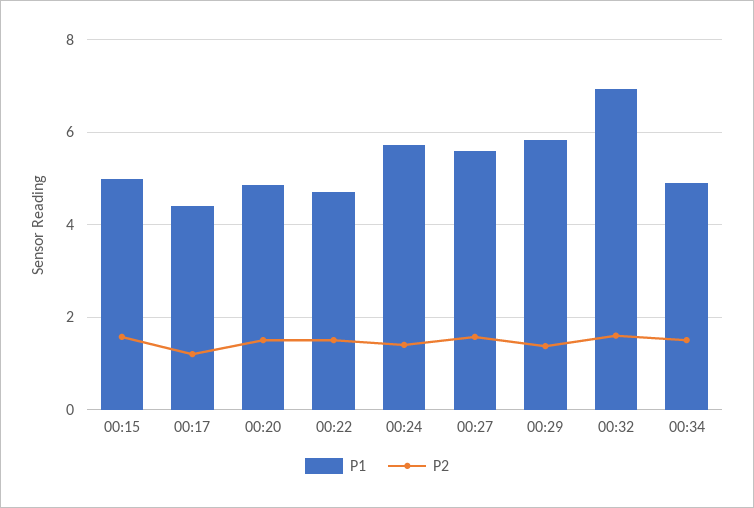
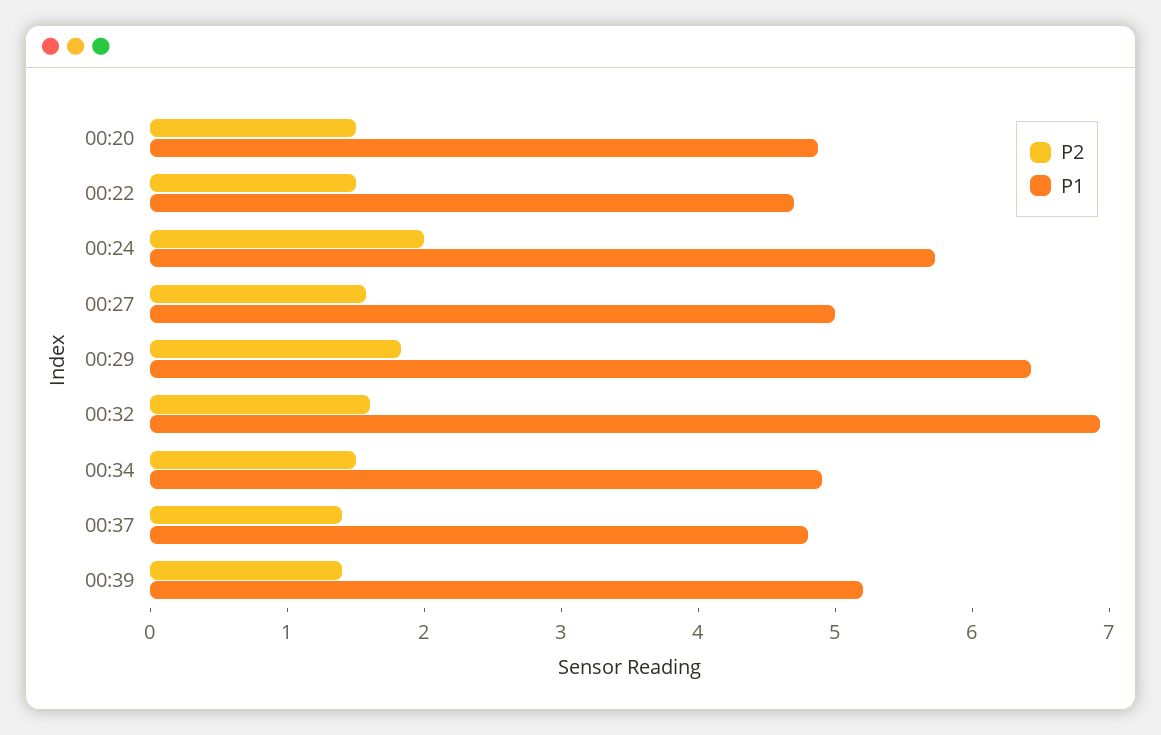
P1, 00:15: 5 -> none
P2, 00:15: 1.6 -> none
P1, 00:17: 4.4 -> none
P2, 00:17: 1.2 -> none
P2, 00:24: 1.4 -> 2
P1, 00:27: 5.6 -> 5
P1, 00:29: 5.8 -> 6.4
P2, 00:29: 1.4 -> 1.8
P2, 00:37: none -> 1.4
P1, 00:37: none -> 4.8
P2, 00:39: none -> 1.4
P1, 00:39: none -> 5.2

